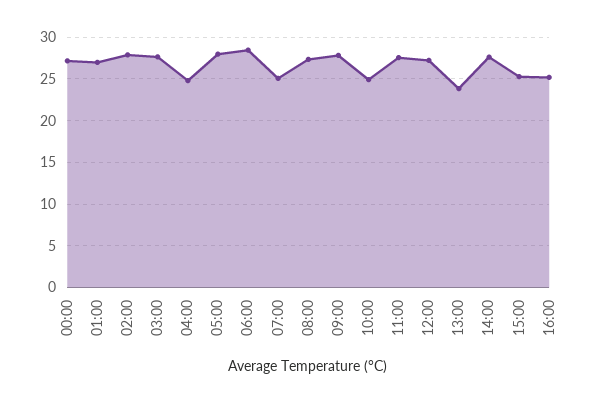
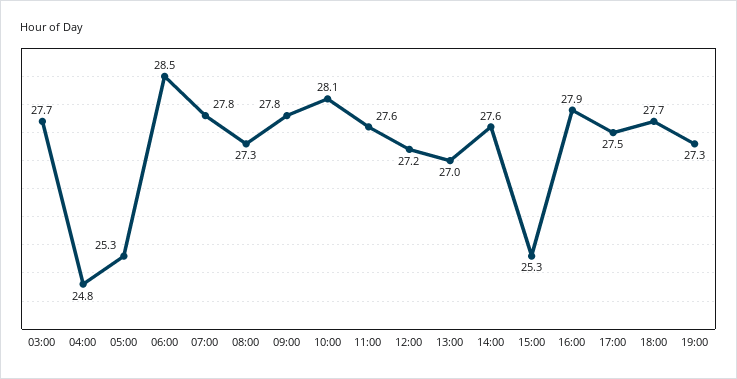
00:00: 27 -> none
01:00: 27 -> none
02:00: 28 -> none
05:00: 28 -> 25.3
07:00: 25 -> 27.8
10:00: 25 -> 28.1
13:00: 24 -> 27
16:00: 25 -> 27.9
17:00: none -> 27.5
18:00: none -> 27.7
19:00: none -> 27.3

